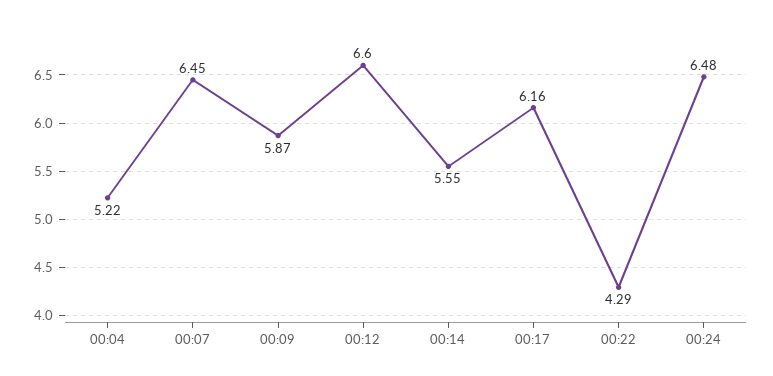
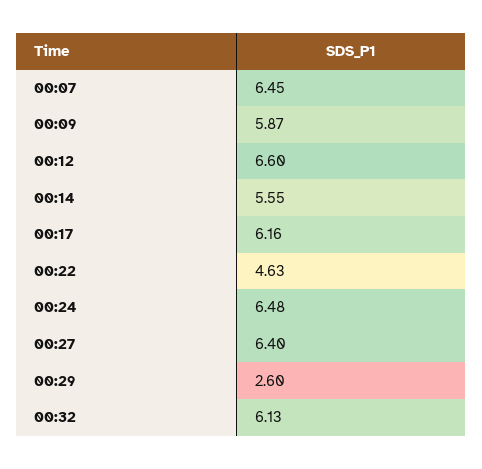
00:04: 5.22 -> none
00:22: 4.29 -> 4.63
00:27: none -> 6.4
00:29: none -> 2.6
00:32: none -> 6.13

